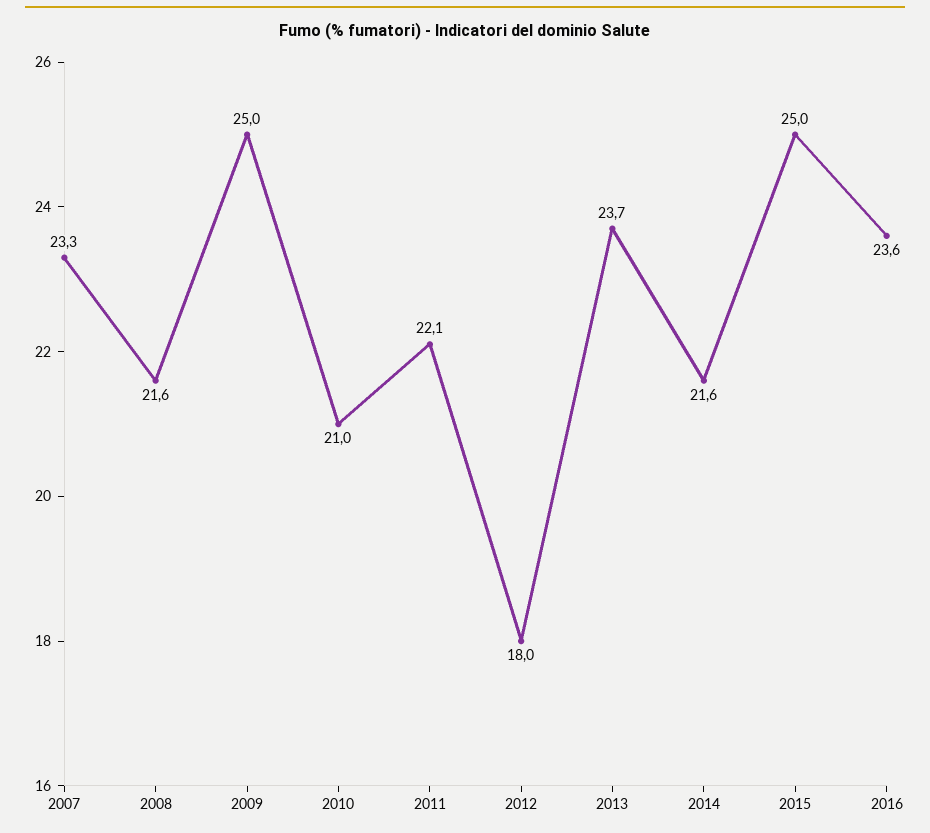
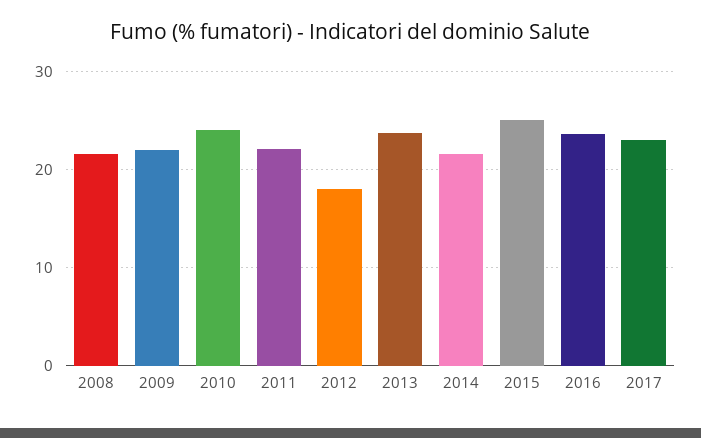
2007: 23.3 -> none
2009: 25 -> 22
2010: 21 -> 24
2017: none -> 23

